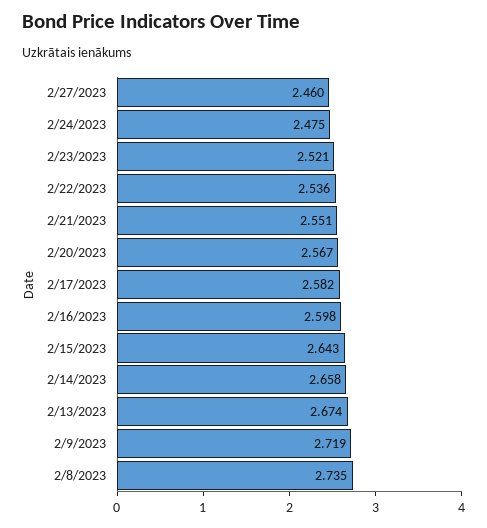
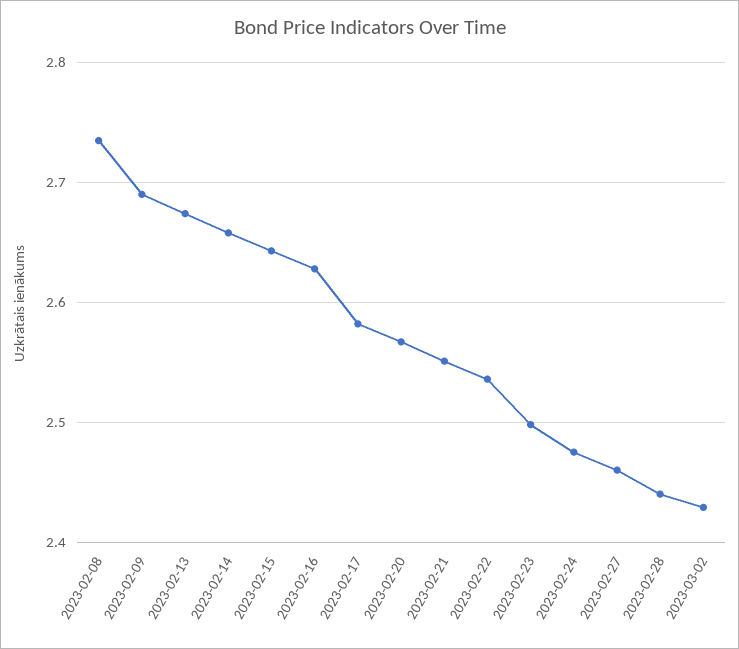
2/23/2023: 2.521 -> 2.5
2/16/2023: 2.598 -> 2.63
2/9/2023: 2.719 -> 2.69
2023-02-28: none -> 2.44
2023-03-02: none -> 2.43

